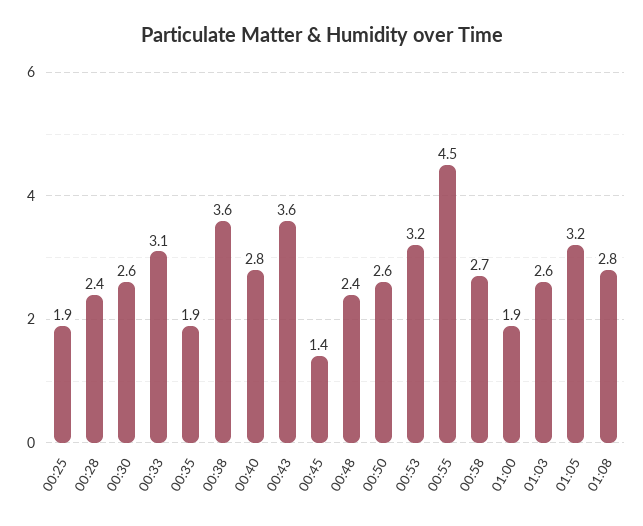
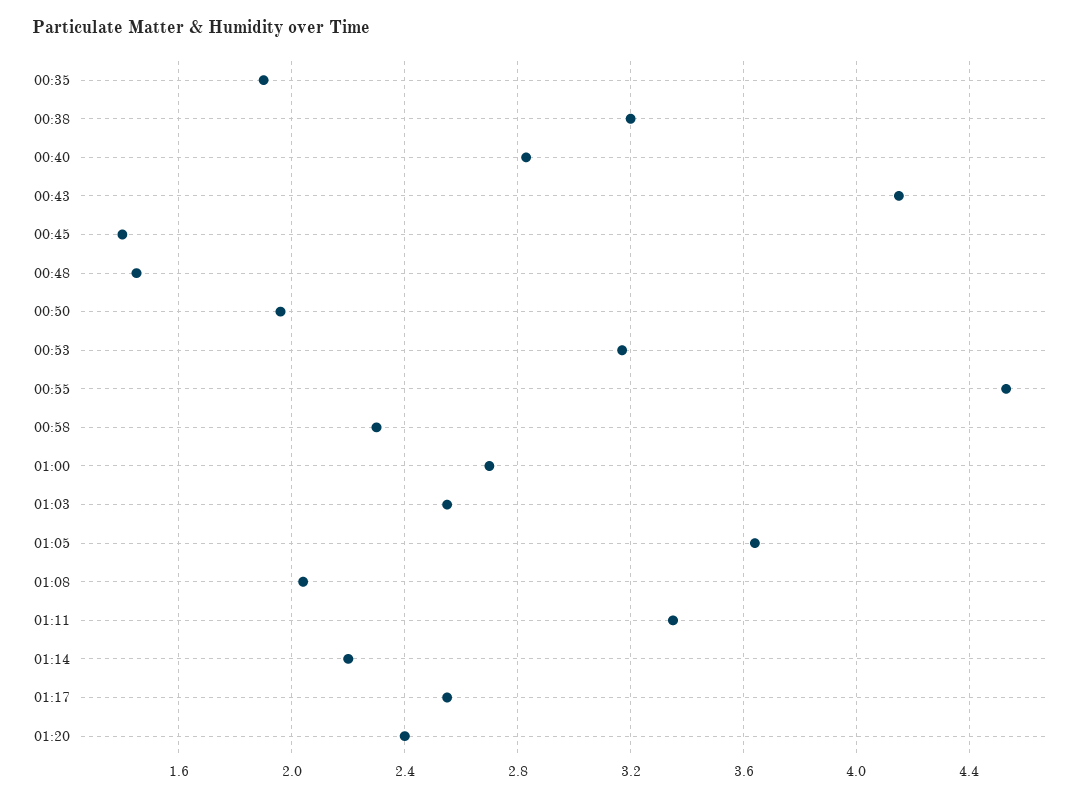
00:25: 1.9 -> none
00:28: 2.4 -> none
00:30: 2.6 -> none
00:33: 3.1 -> none
00:38: 3.6 -> 3.2
00:43: 3.6 -> 4.15
00:48: 2.4 -> 1.45
00:50: 2.6 -> 1.95
00:58: 2.7 -> 2.3
01:00: 1.9 -> 2.7
01:05: 3.2 -> 3.65
01:08: 2.8 -> 2.05
01:11: none -> 3.35
01:14: none -> 2.2
01:17: none -> 2.55
01:20: none -> 2.4

